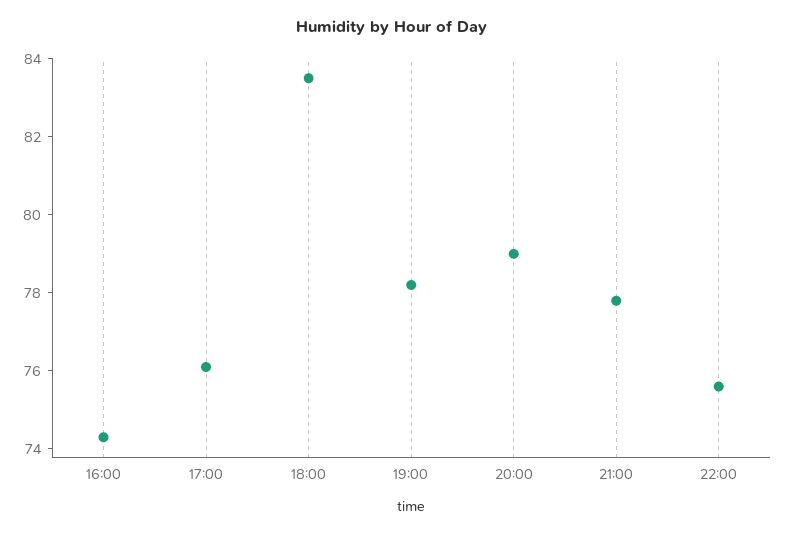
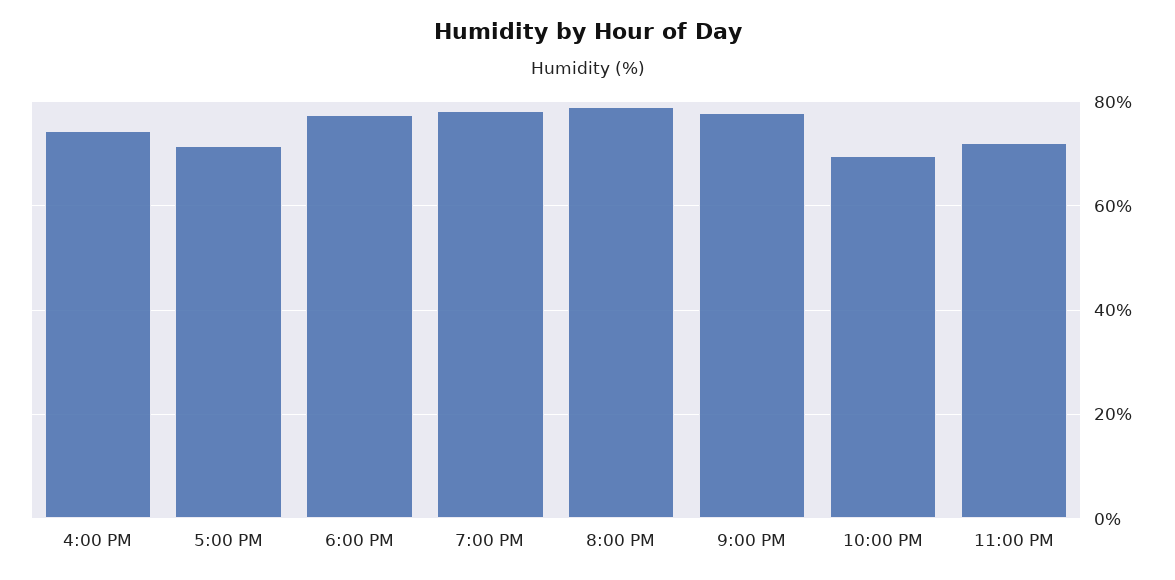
17:00: 76 -> 72
18:00: 83.5 -> 78
22:00: 75.5 -> 70
11:00 PM: none -> 72

